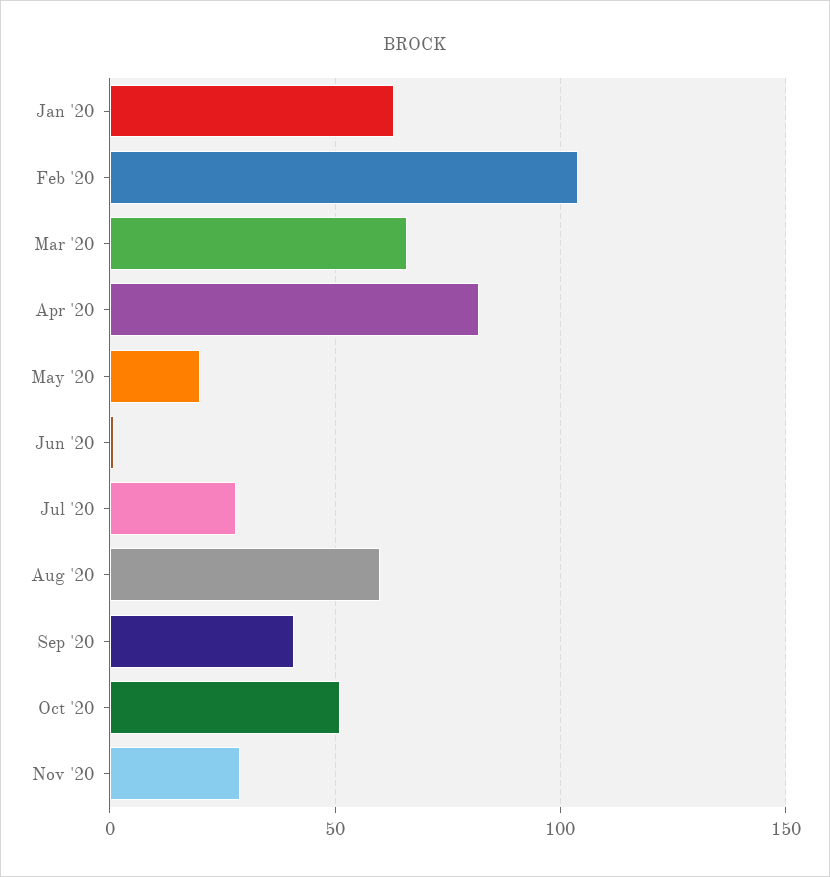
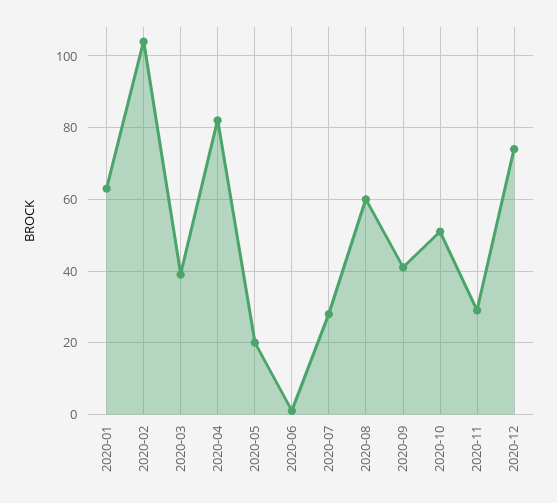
Mar '20: 65 -> 40
2020-12: none -> 75

